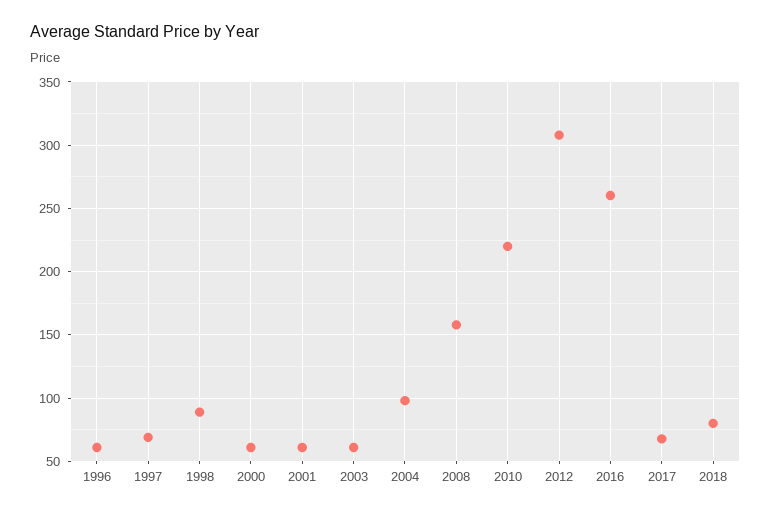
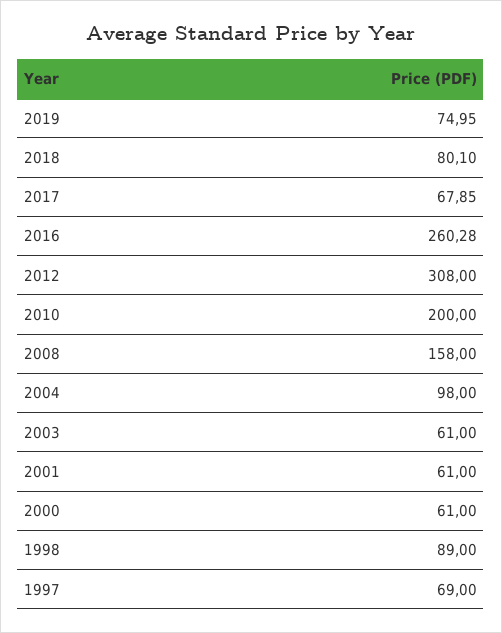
1996: 60 -> none
2010: 220 -> 200
2019: none -> 74.95

